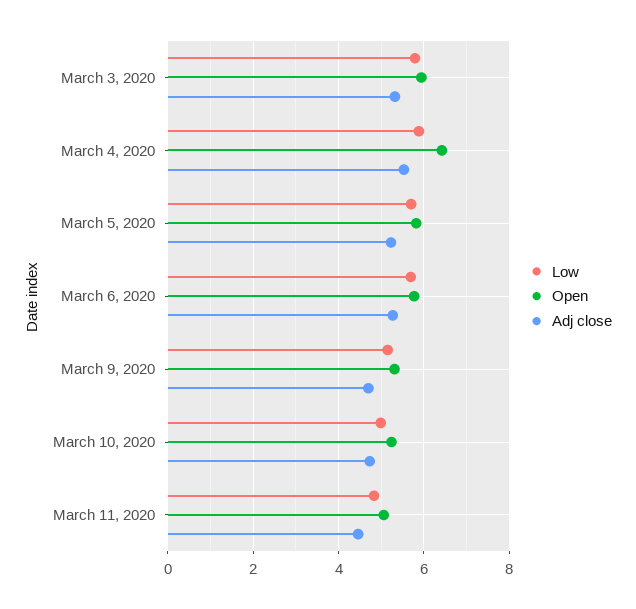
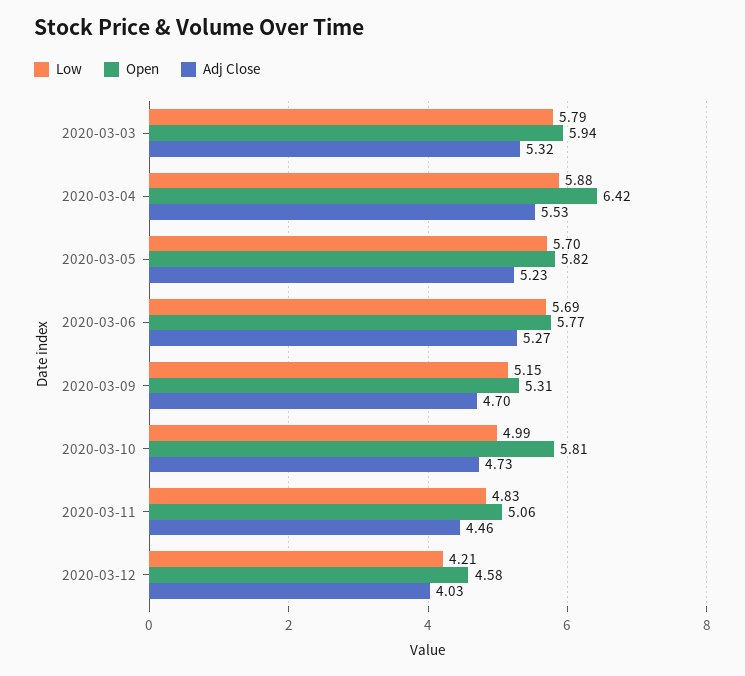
Open, March 10, 2020: 5.2 -> 5.81
Low, 2020-03-12: none -> 4.21
Open, 2020-03-12: none -> 4.58
Adj close, 2020-03-12: none -> 4.03

